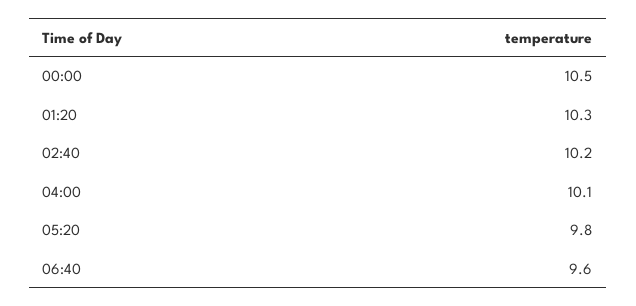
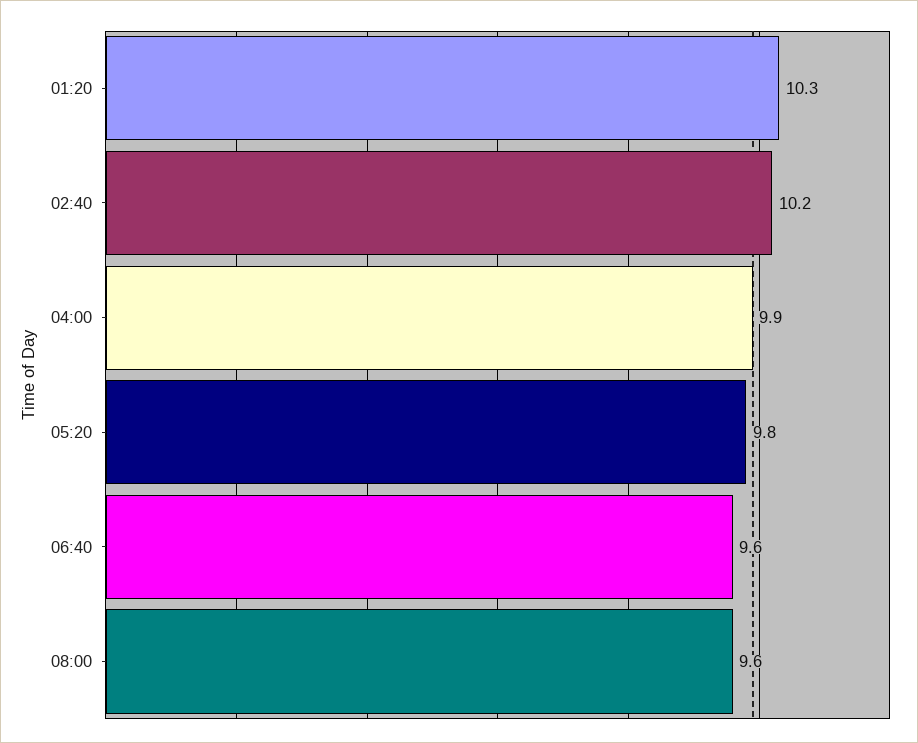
00:00: 10.5 -> none
04:00: 10.1 -> 9.9
08:00: none -> 9.6

